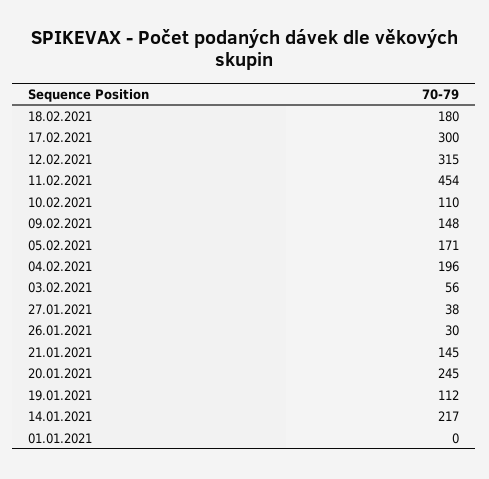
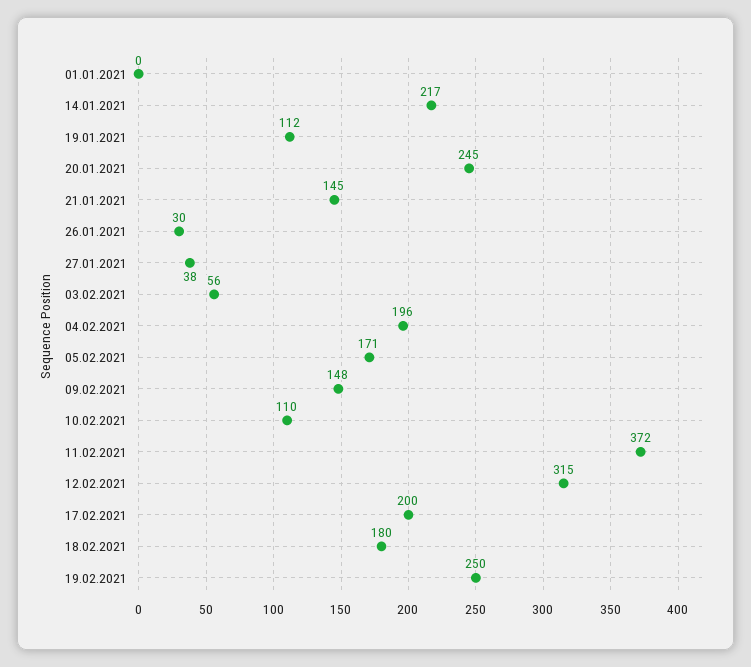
17.02.2021: 300 -> 200
11.02.2021: 454 -> 372
19.02.2021: none -> 250

